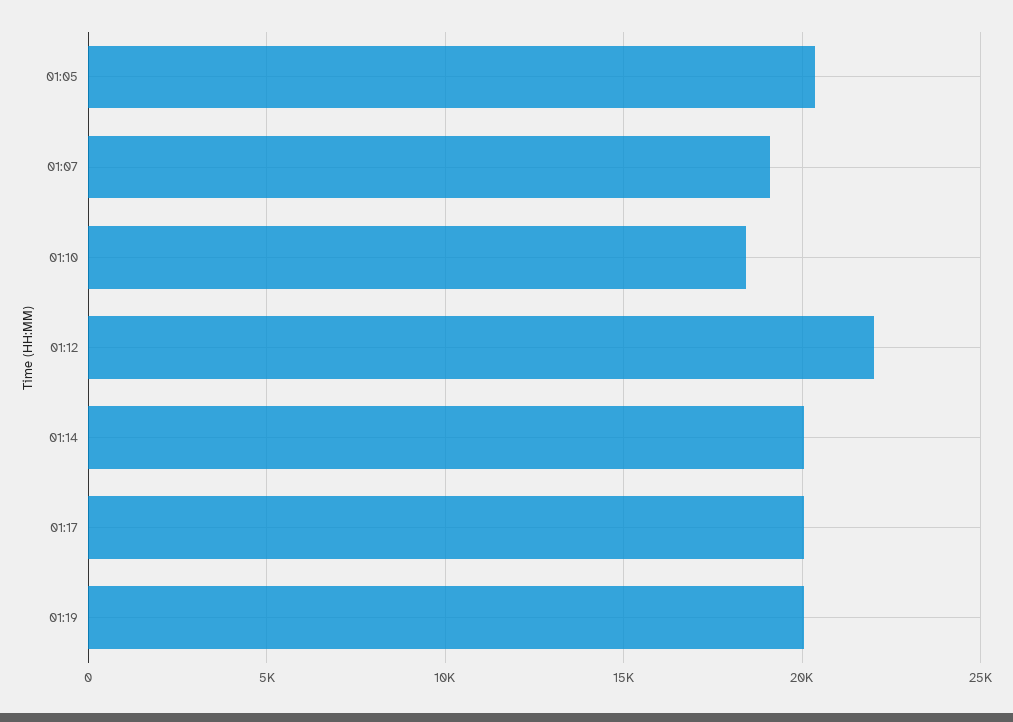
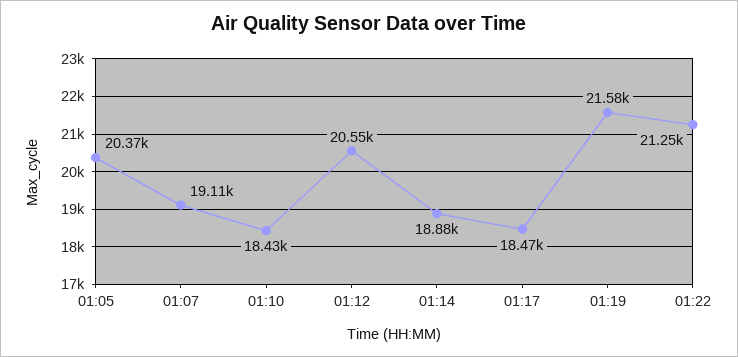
01:12: 22000 -> 20550
01:14: 20000 -> 18880
01:17: 20000 -> 18470
01:19: 20000 -> 21580
01:22: none -> 21250

